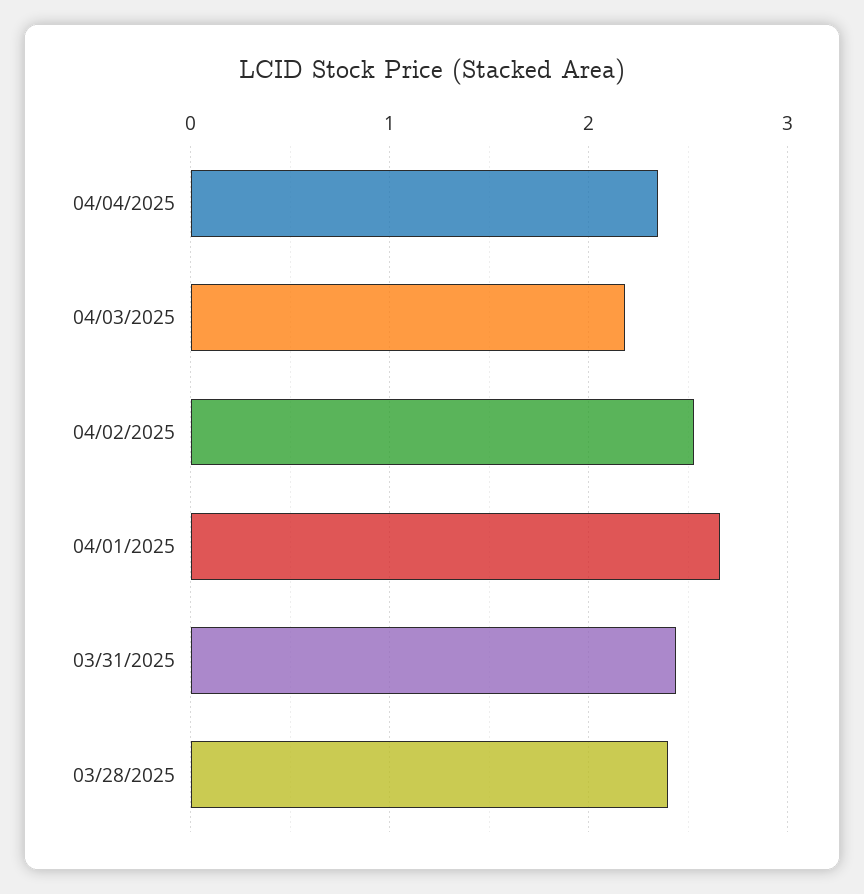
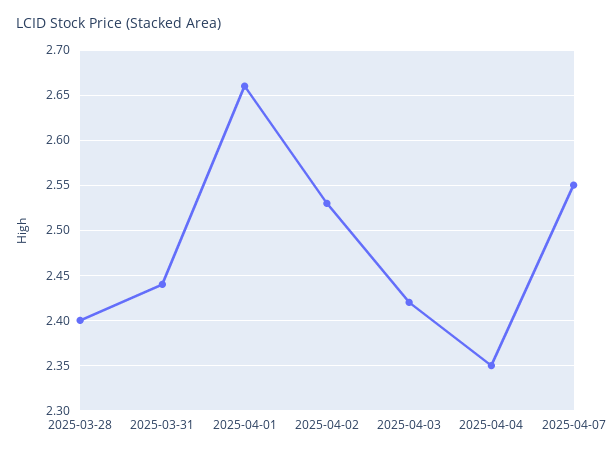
04/03/2025: 2.2 -> 2.42
2025-04-07: none -> 2.55

